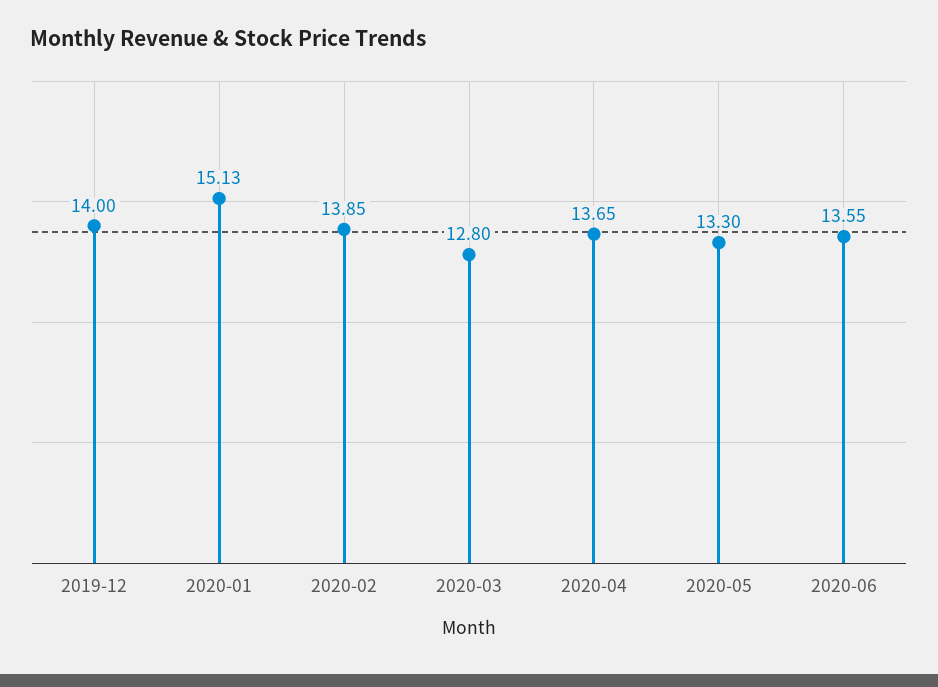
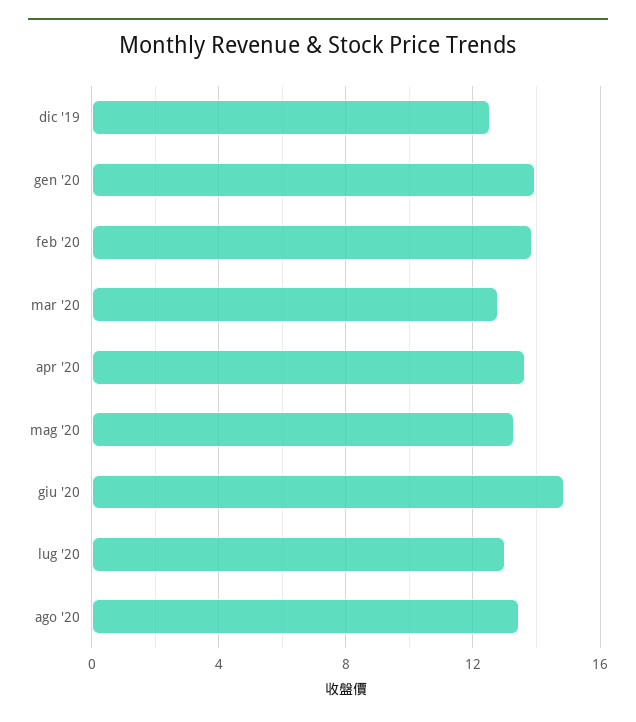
2019-12: 14 -> 12.5
2020-01: 15.13 -> 14
2020-06: 13.55 -> 15
lug '20: none -> 13
ago '20: none -> 13.5

